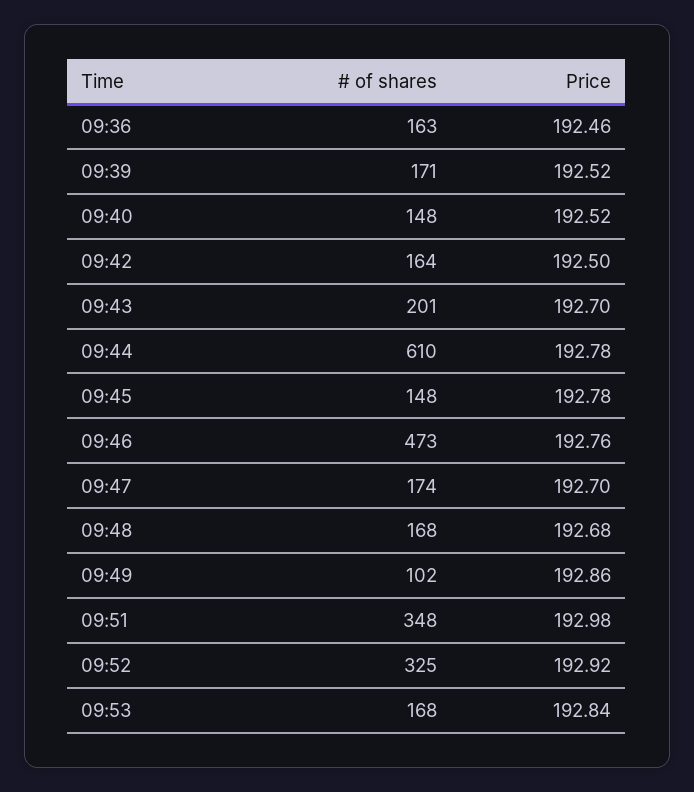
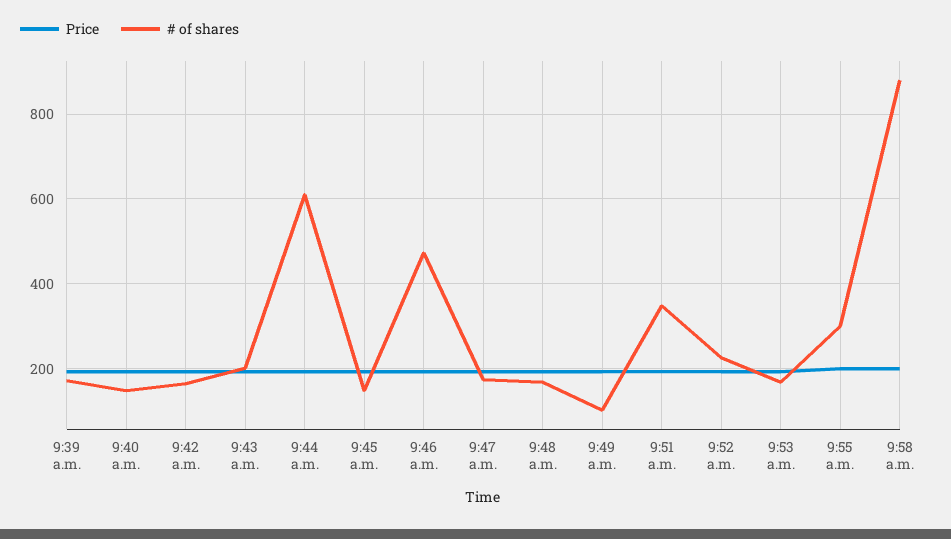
# of shares, 09:36: 163 -> none
Price, 09:36: 192.46 -> none
# of shares, 09:52: 325 -> 220
Price, 9:55 a.m.: none -> 200
# of shares, 9:55 a.m.: none -> 300
Price, 9:58 a.m.: none -> 200
# of shares, 9:58 a.m.: none -> 880

